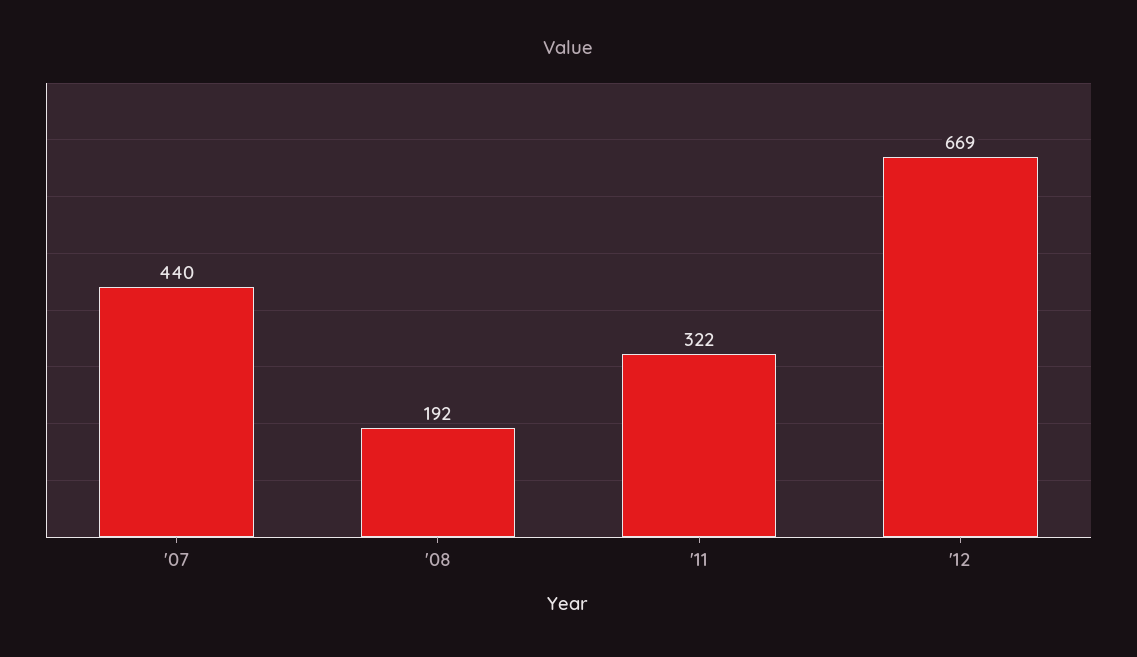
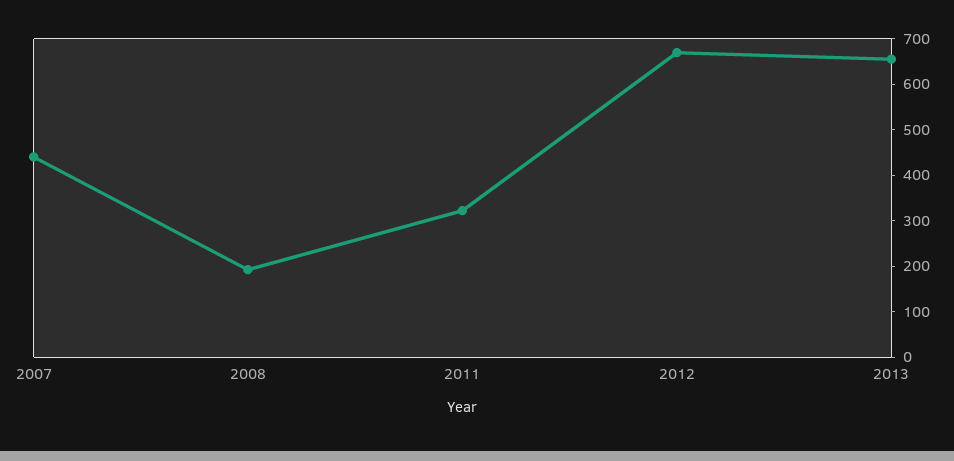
2013: none -> 660

